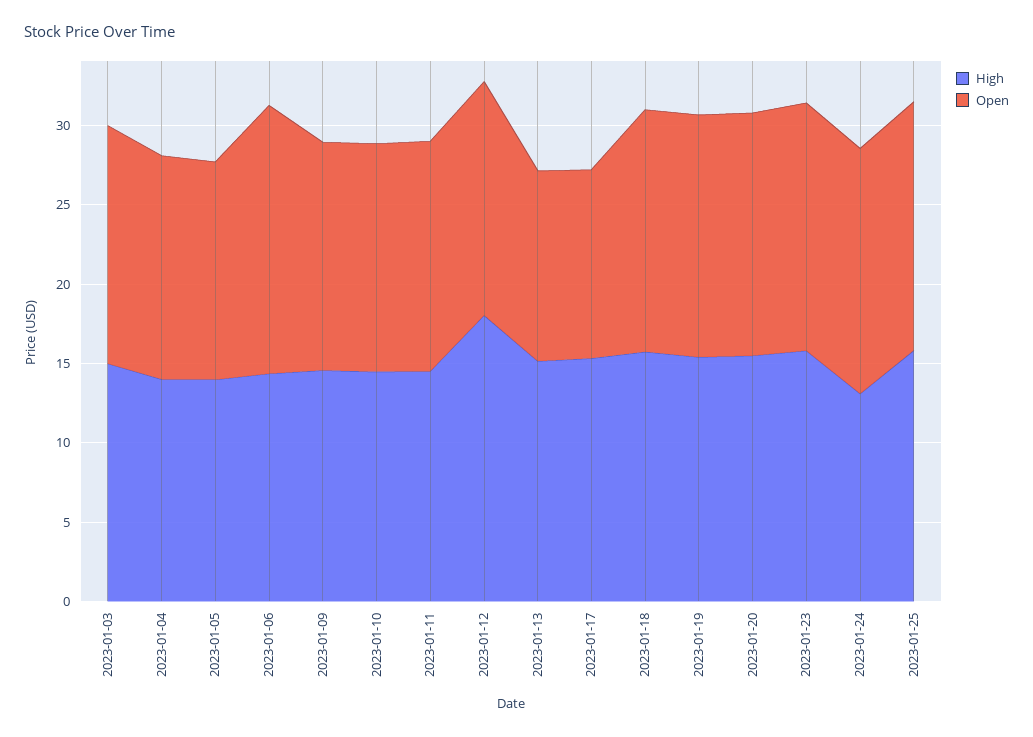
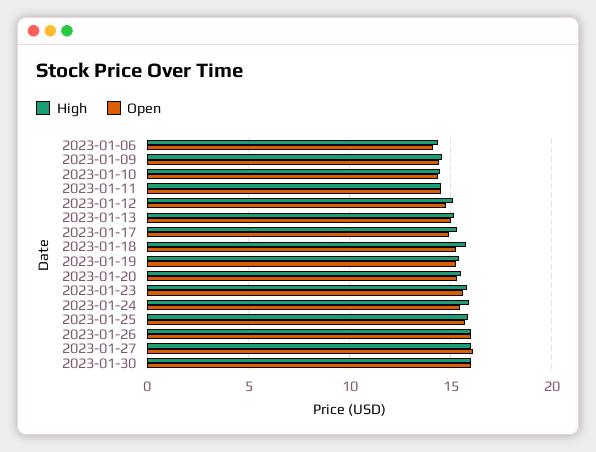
High, 2023-01-03: 15 -> none
Open, 2023-01-03: 15 -> none
High, 2023-01-04: 14 -> none
Open, 2023-01-04: 14 -> none
High, 2023-01-05: 14 -> none
Open, 2023-01-05: 14 -> none
Open, 2023-01-06: 17 -> 14
High, 2023-01-12: 18 -> 15
Open, 2023-01-13: 12 -> 15
Open, 2023-01-17: 12 -> 15
High, 2023-01-24: 13 -> 16
High, 2023-01-26: none -> 16
Open, 2023-01-26: none -> 16
High, 2023-01-27: none -> 16
Open, 2023-01-27: none -> 16
High, 2023-01-30: none -> 16
Open, 2023-01-30: none -> 16

